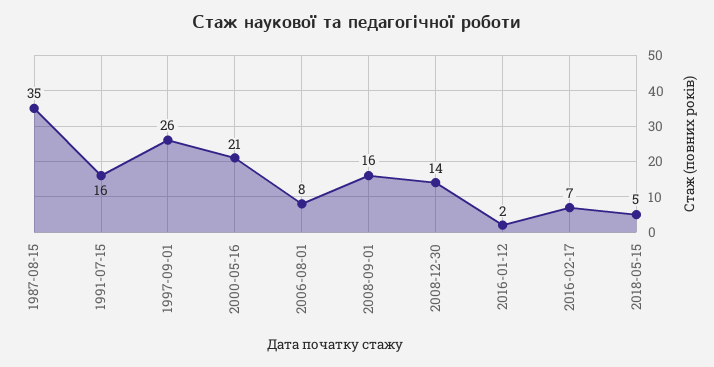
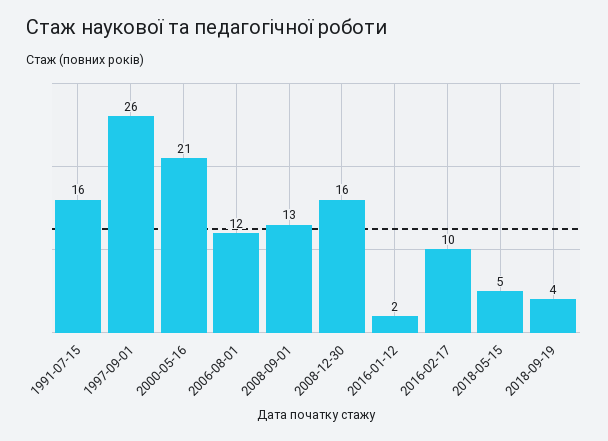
1987-08-15: 35 -> none
2006-08-01: 8 -> 12
2008-09-01: 16 -> 13
2008-12-30: 14 -> 16
2016-02-17: 7 -> 10
2018-09-19: none -> 4

